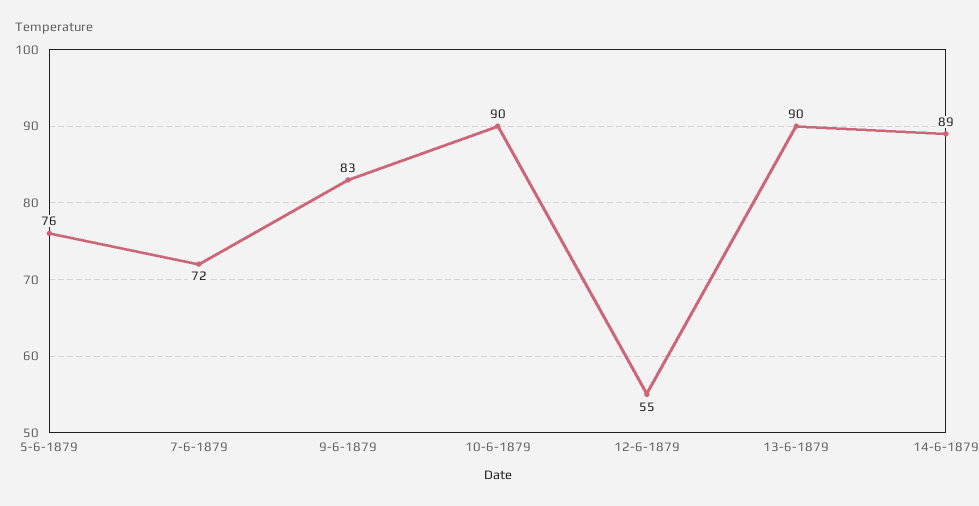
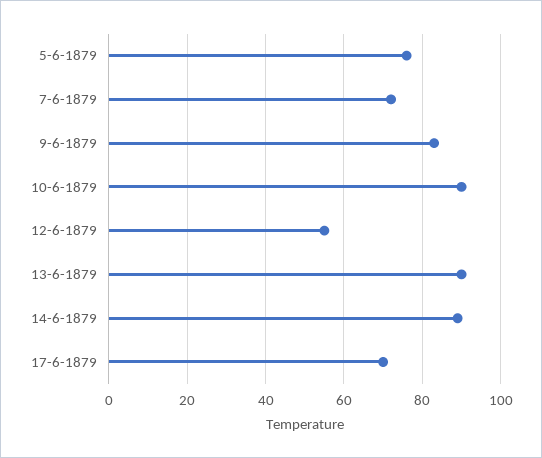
17-6-1879: none -> 70

